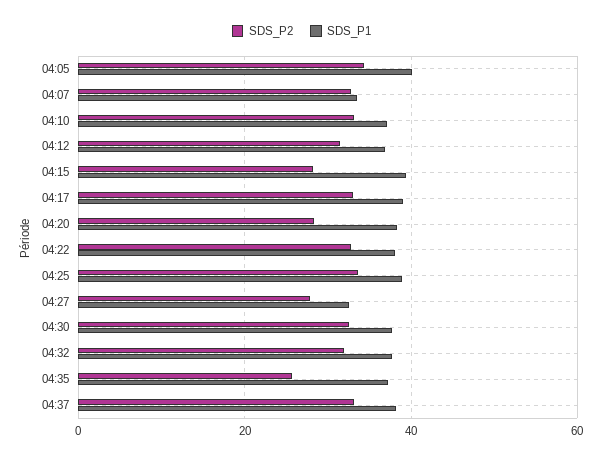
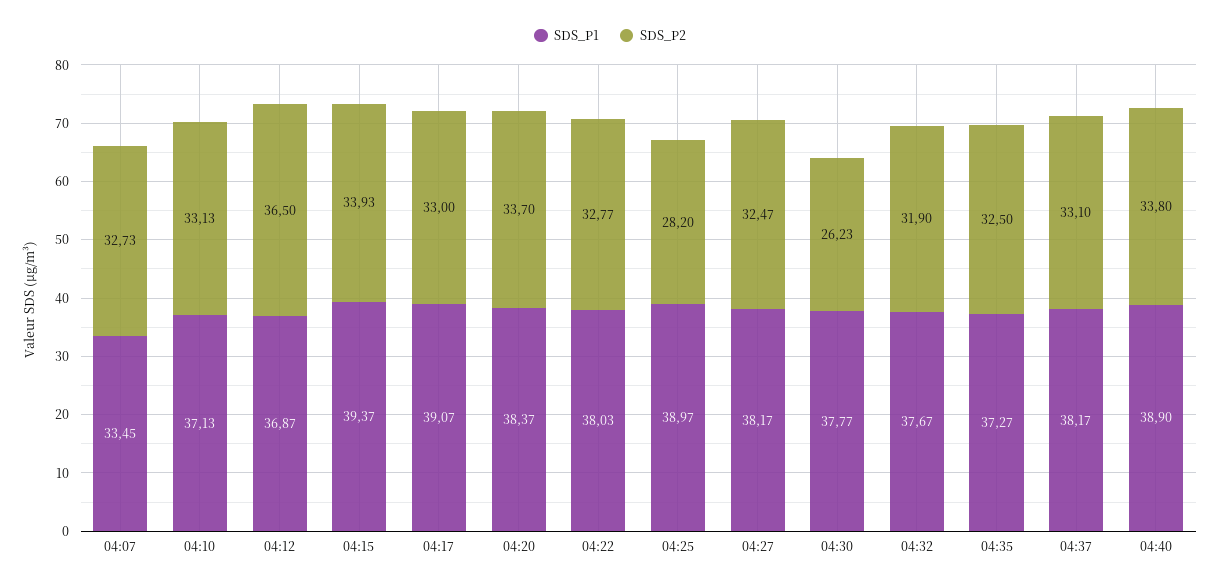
SDS_P2, 04:05: 34 -> none
SDS_P1, 04:05: 40 -> none
SDS_P2, 04:12: 32 -> 36.5
SDS_P2, 04:15: 28 -> 33.93
SDS_P2, 04:20: 28 -> 33.7
SDS_P2, 04:25: 34 -> 28.2
SDS_P2, 04:27: 28 -> 32.47
SDS_P1, 04:27: 32 -> 38.17
SDS_P2, 04:30: 32 -> 26.23
SDS_P2, 04:35: 26 -> 32.5
SDS_P1, 04:40: none -> 38.9
SDS_P2, 04:40: none -> 33.8

